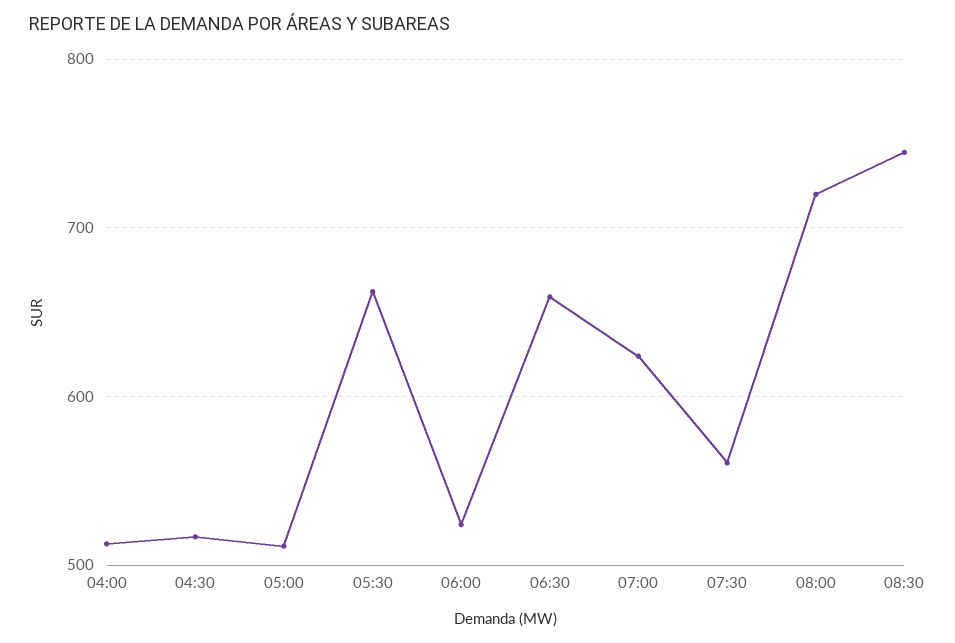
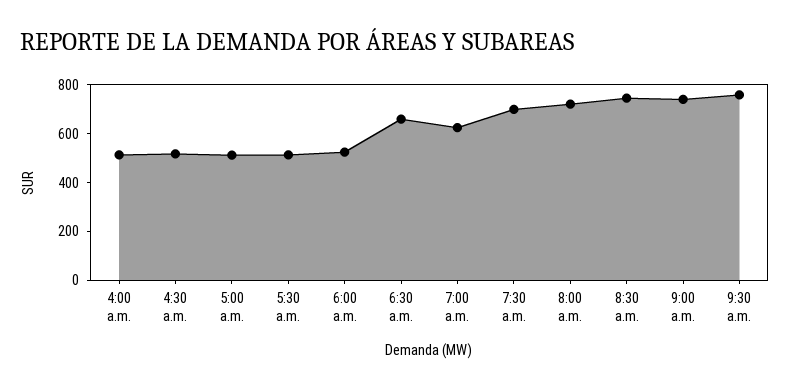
05:30: 660 -> 500
07:30: 560 -> 700
9:00 a.m.: none -> 750
9:30 a.m.: none -> 750

